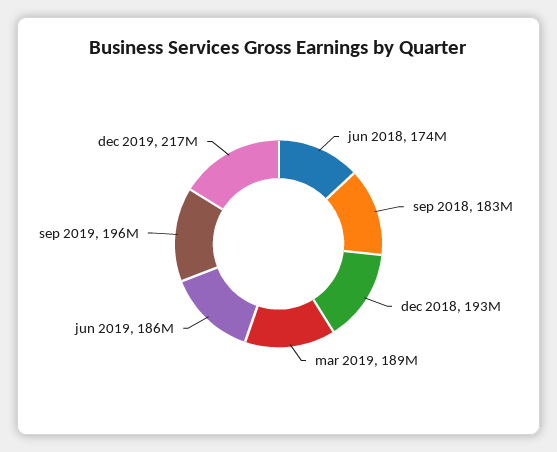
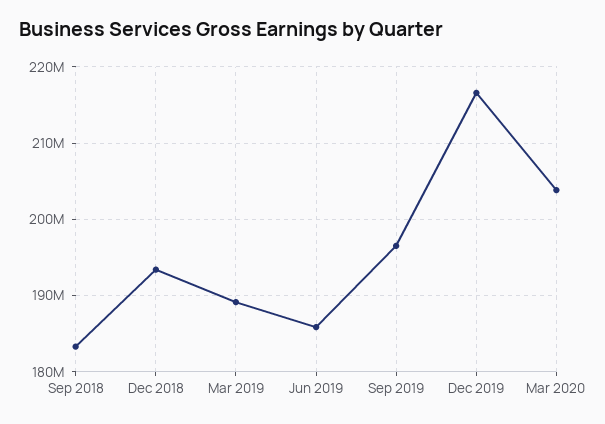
jun 2018: 174000000 -> none
Mar 2020: none -> 204000000

